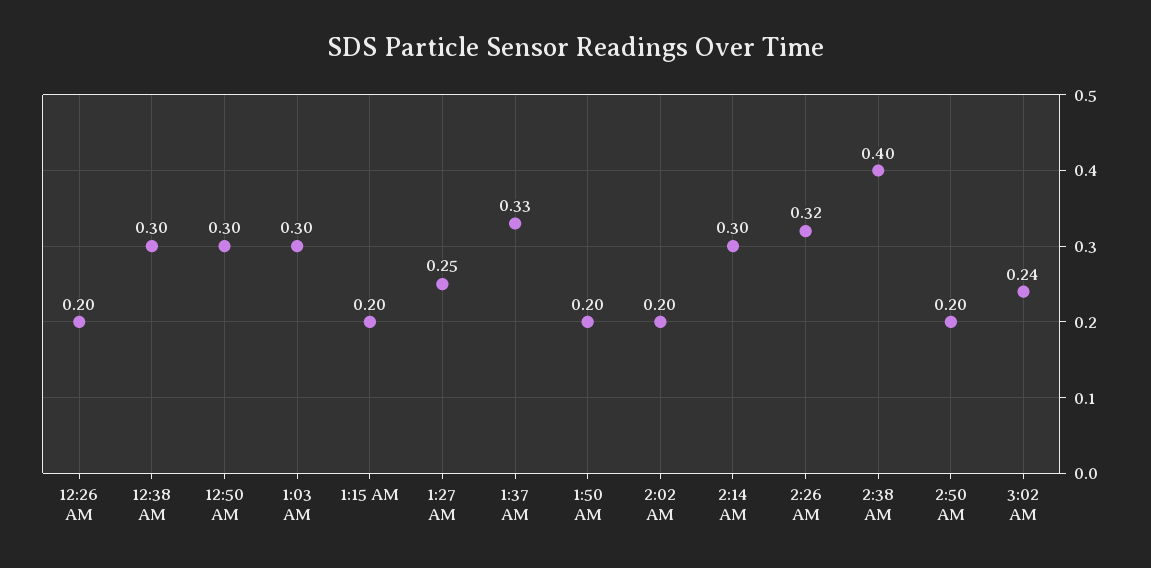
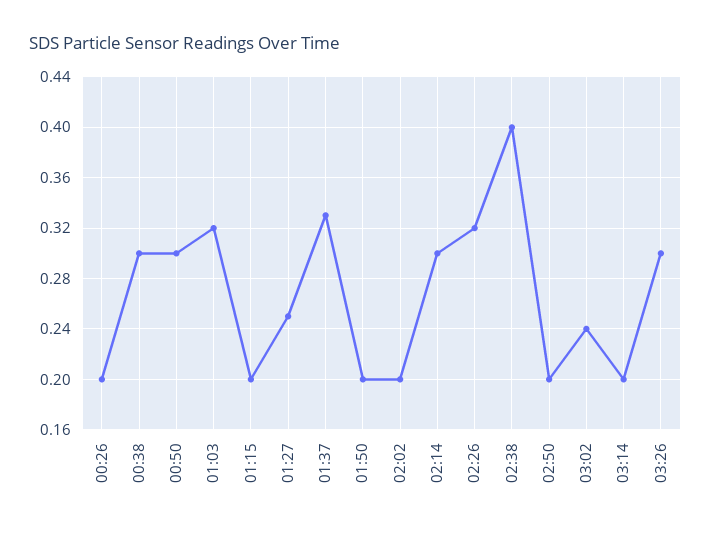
1:03 AM: 0.3 -> 0.32
03:14: none -> 0.2
03:26: none -> 0.3

